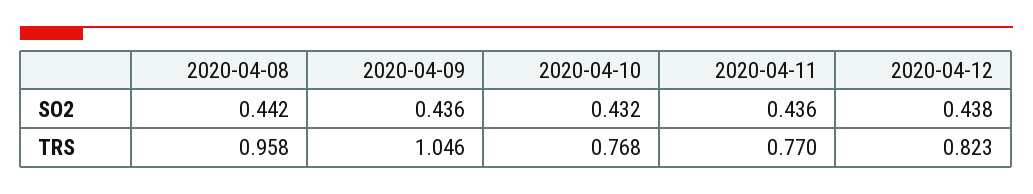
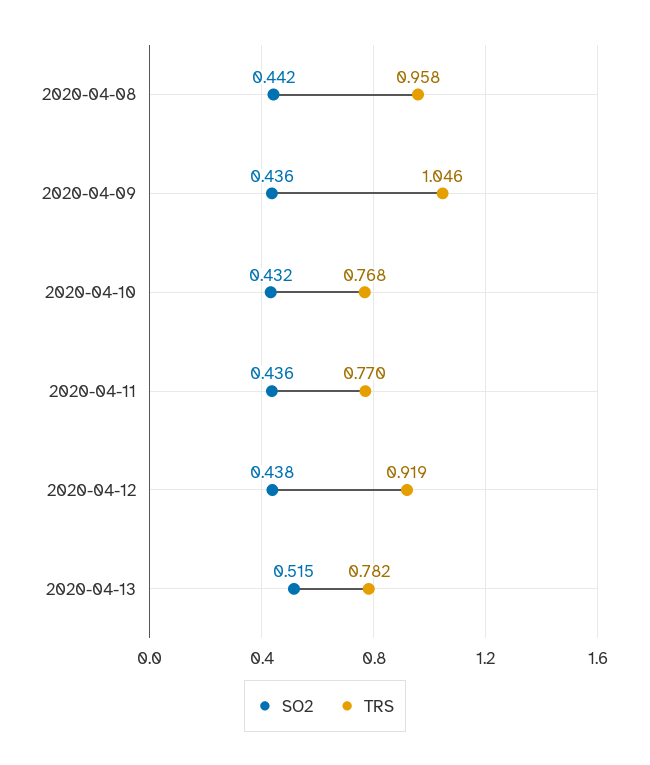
TRS, 2020-04-12: 0.823 -> 0.919
SO2, 2020-04-13: none -> 0.515
TRS, 2020-04-13: none -> 0.782

